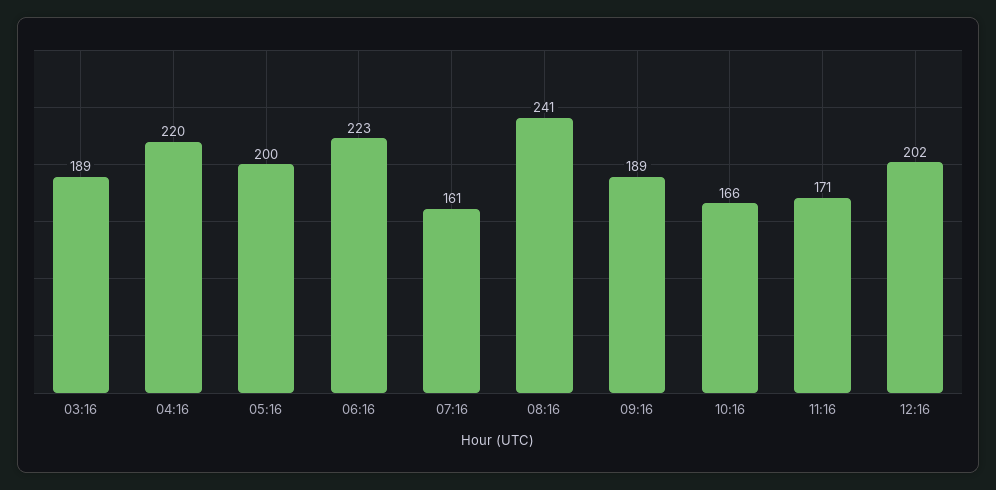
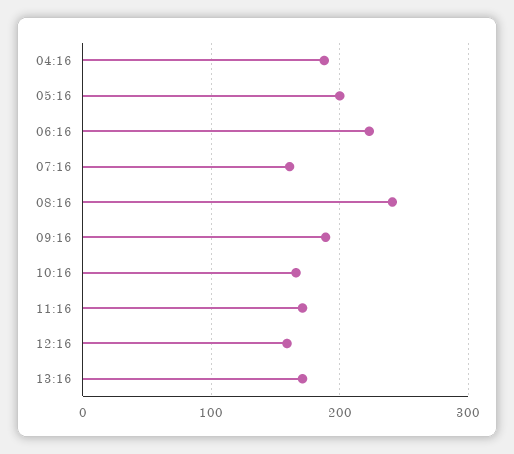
03:16: 189 -> none
04:16: 220 -> 190
12:16: 202 -> 160
13:16: none -> 170

